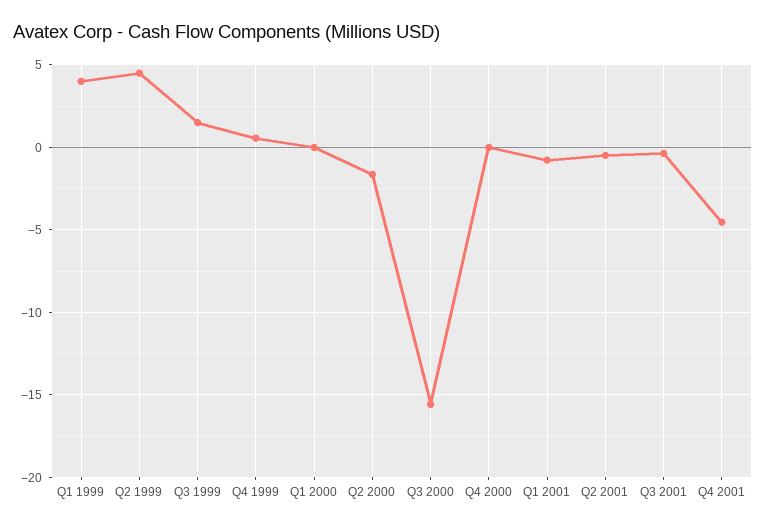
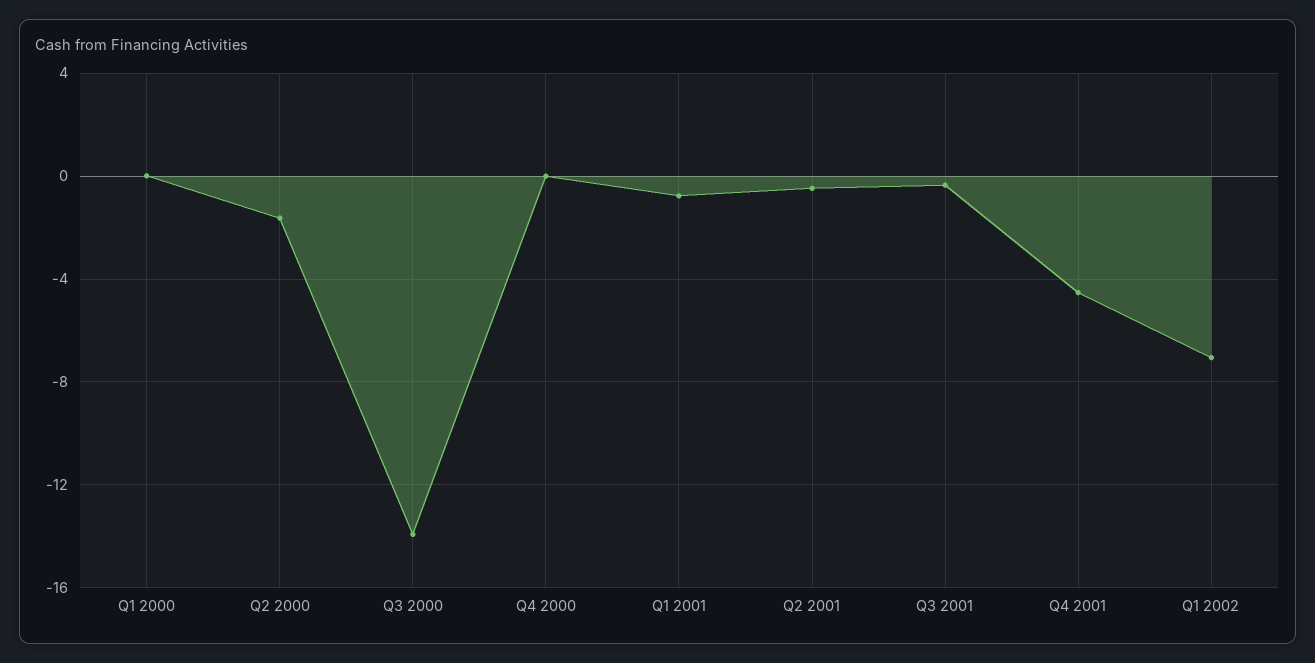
Q1 1999: 4 -> none
Q2 1999: 4.5 -> none
Q3 1999: 1.5 -> none
Q4 1999: 0.5 -> none
Q3 2000: -15.5 -> -14
Q1 2002: none -> -7

